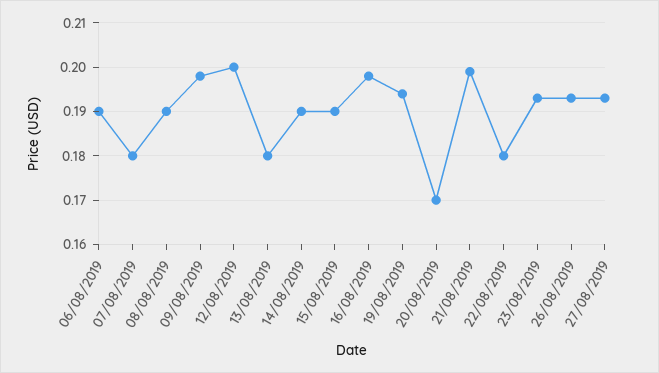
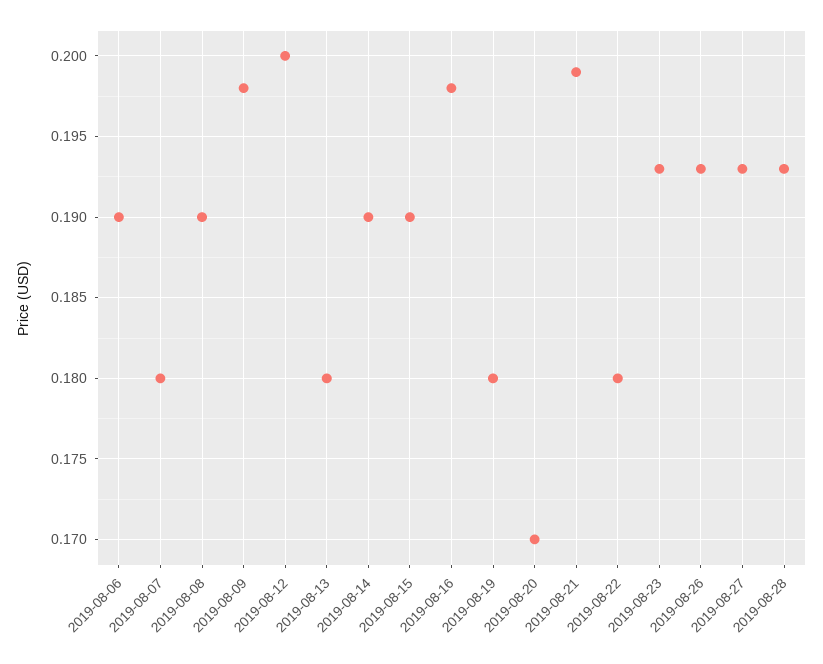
19/08/2019: 0.195 -> 0.18
2019-08-28: none -> 0.193

